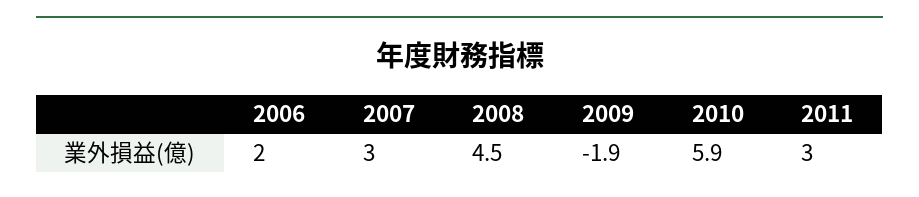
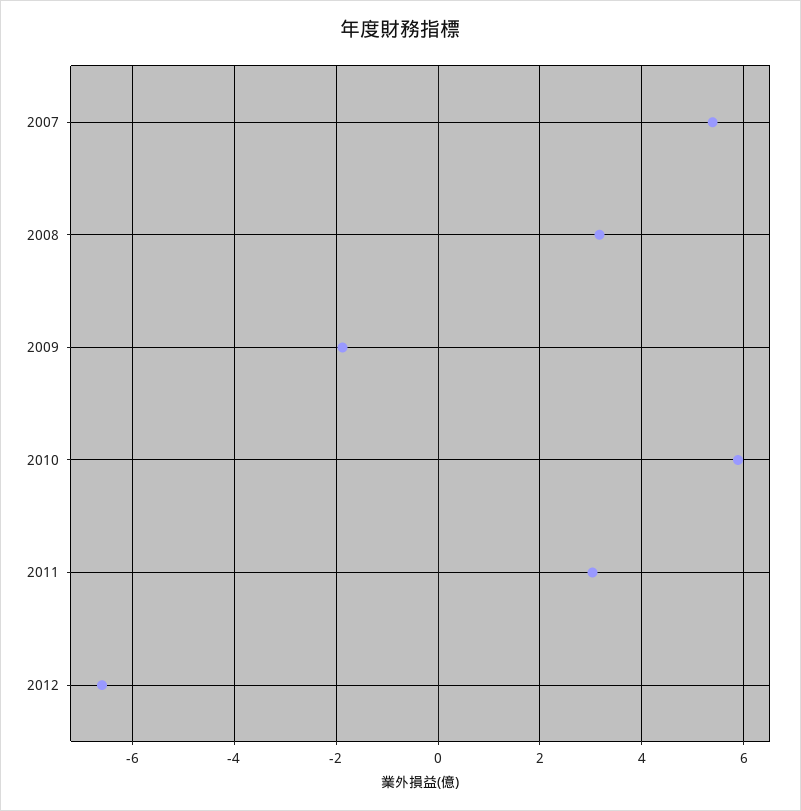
2006: 2 -> none
2007: 3 -> 5.4
2008: 4.5 -> 3.2
2012: none -> -6.6

